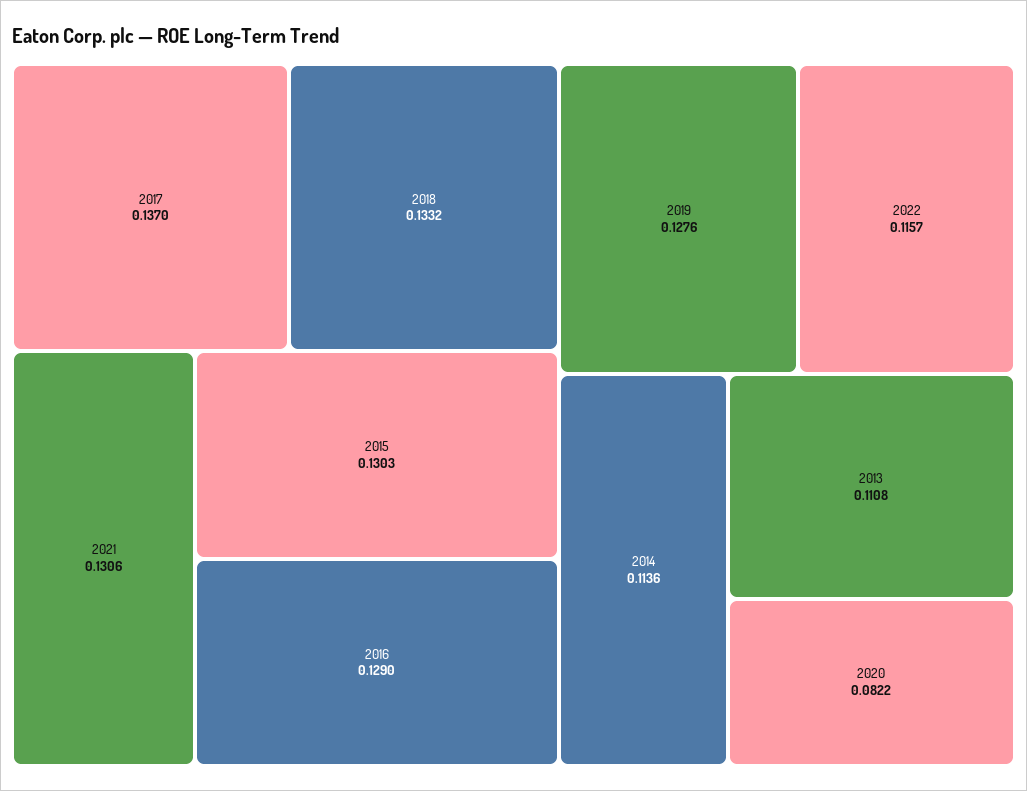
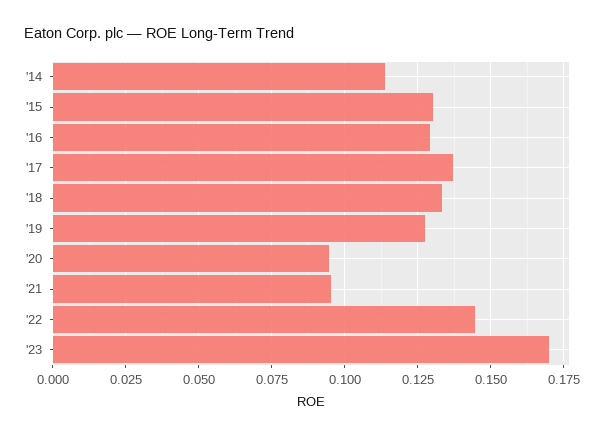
2021: 0.1306 -> 0.095
2022: 0.1157 -> 0.145
2013: 0.1108 -> none
2020: 0.0822 -> 0.095
'23: none -> 0.17

